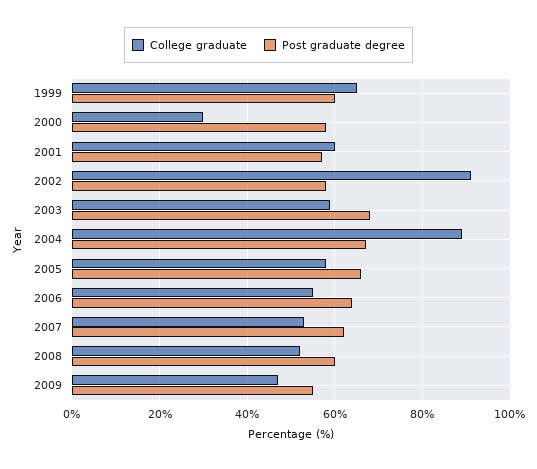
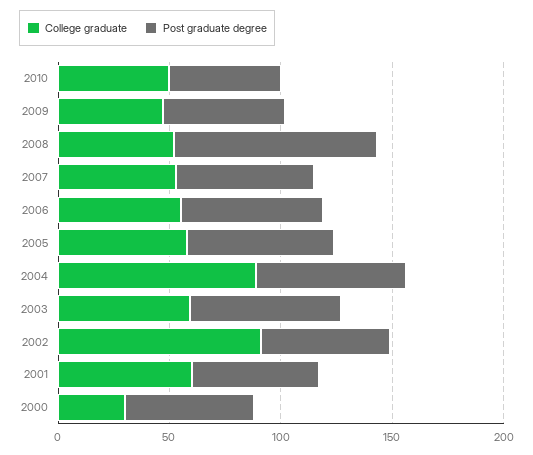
College graduate, 1999: 65 -> none
Post graduate degree, 1999: 60 -> none
Post graduate degree, 2008: 60 -> 90
College graduate, 2010: none -> 50
Post graduate degree, 2010: none -> 50

